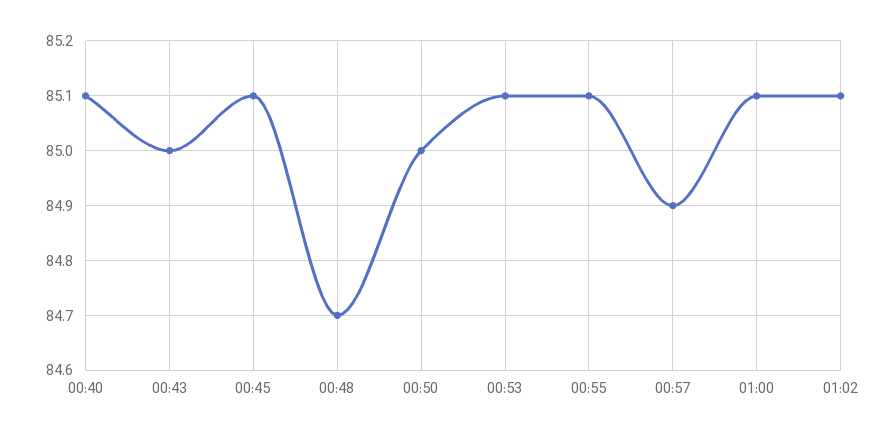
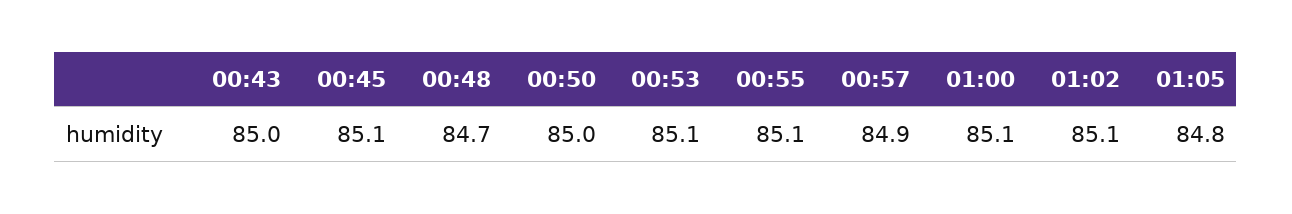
00:40: 85.1 -> none
01:05: none -> 84.8

